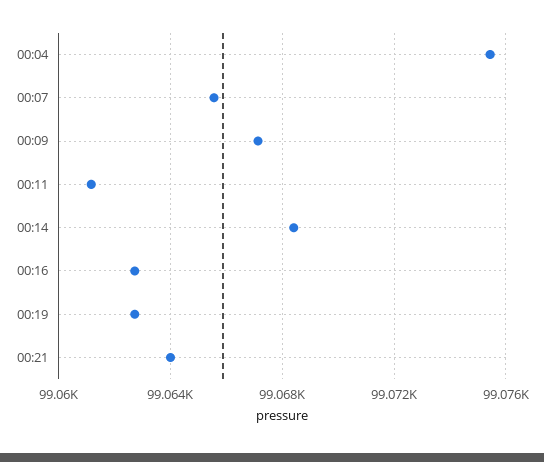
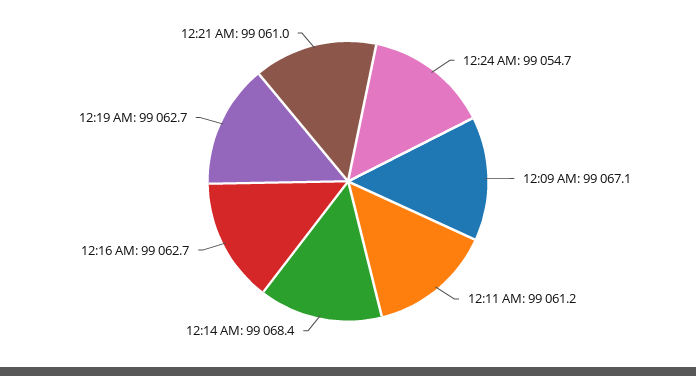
00:04: 99075.5 -> none
00:07: 99065.5 -> none
00:21: 99064 -> 99061
12:24 AM: none -> 99054.7

